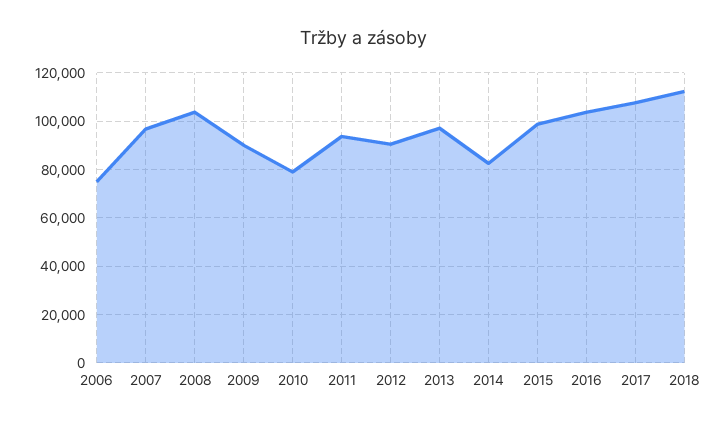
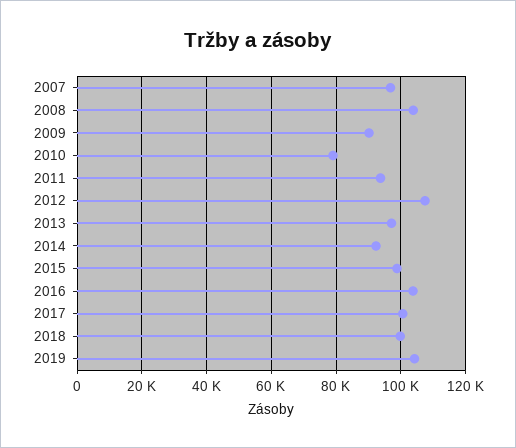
2006: 75000 -> none
2012: 90000 -> 108000
2014: 82500 -> 92000
2017: 107500 -> 100000
2018: 112500 -> 100000
2019: none -> 104000

